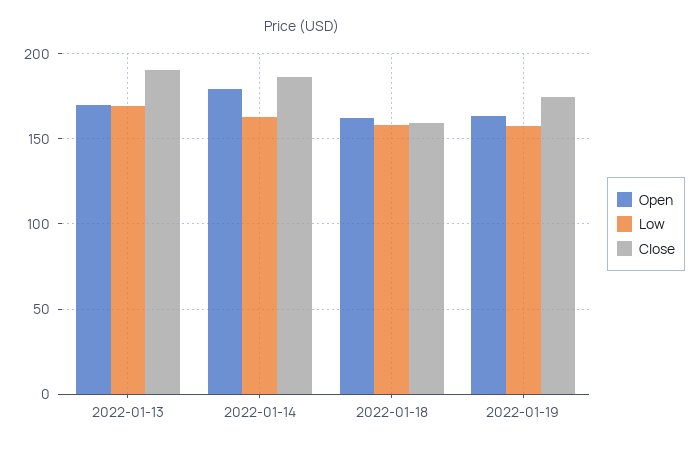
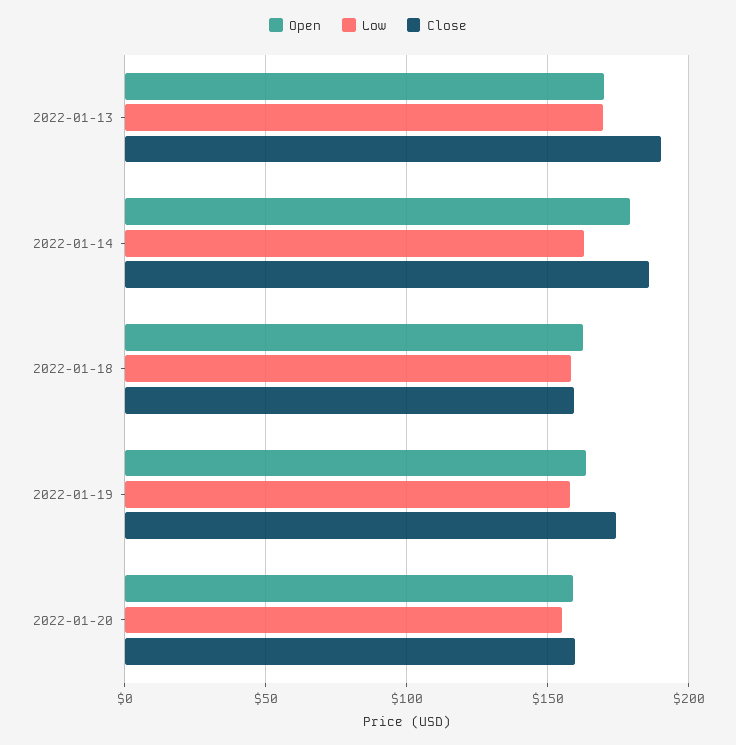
Open, 2022-01-20: none -> 160
Low, 2022-01-20: none -> 155
Close, 2022-01-20: none -> 160

